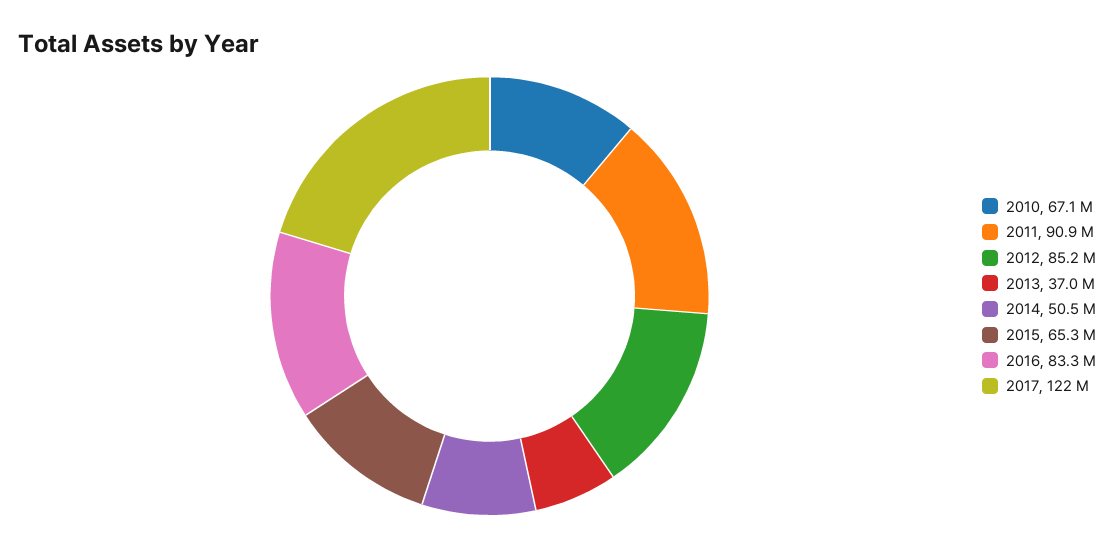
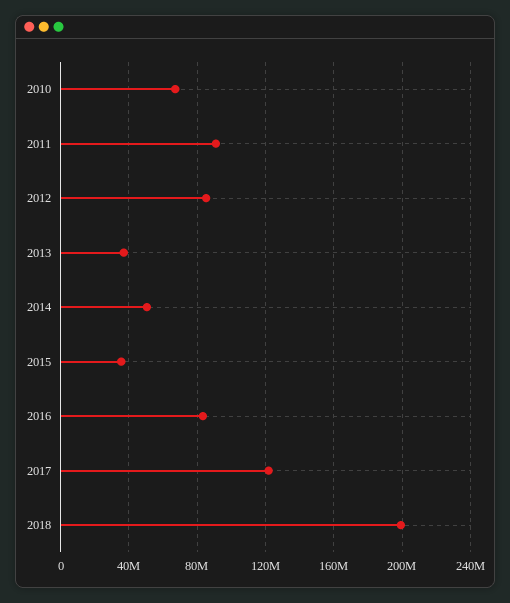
2015: 65300000 -> 35000000
2018: none -> 200000000

